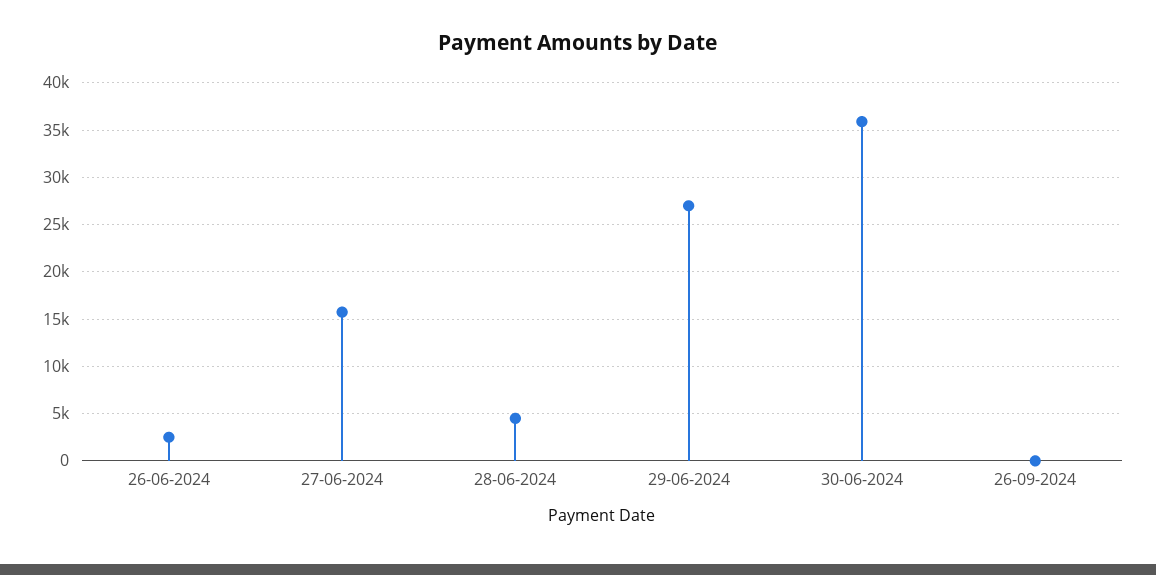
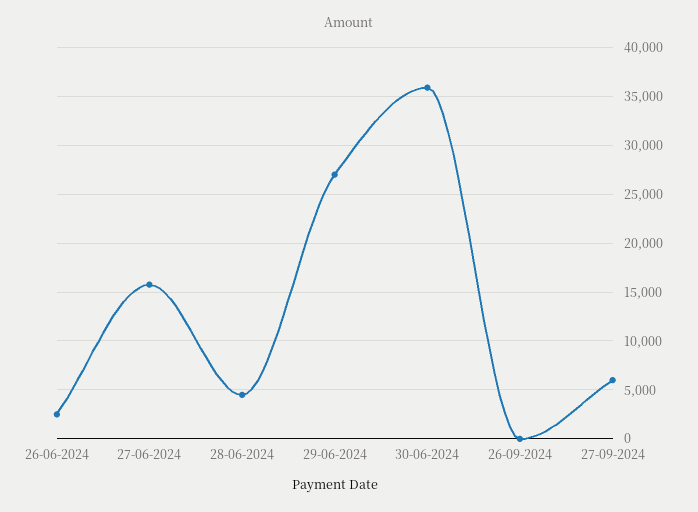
27-09-2024: none -> 6000

